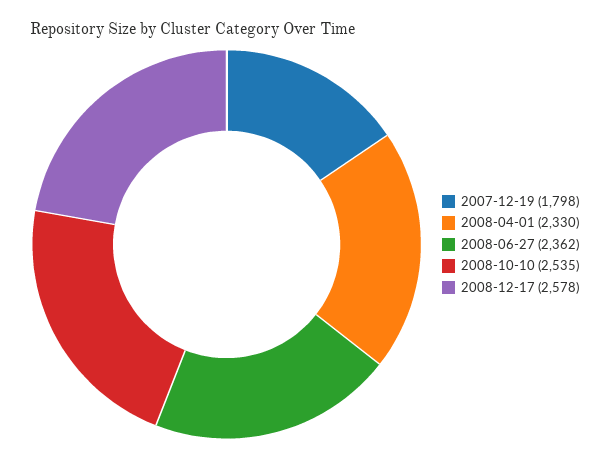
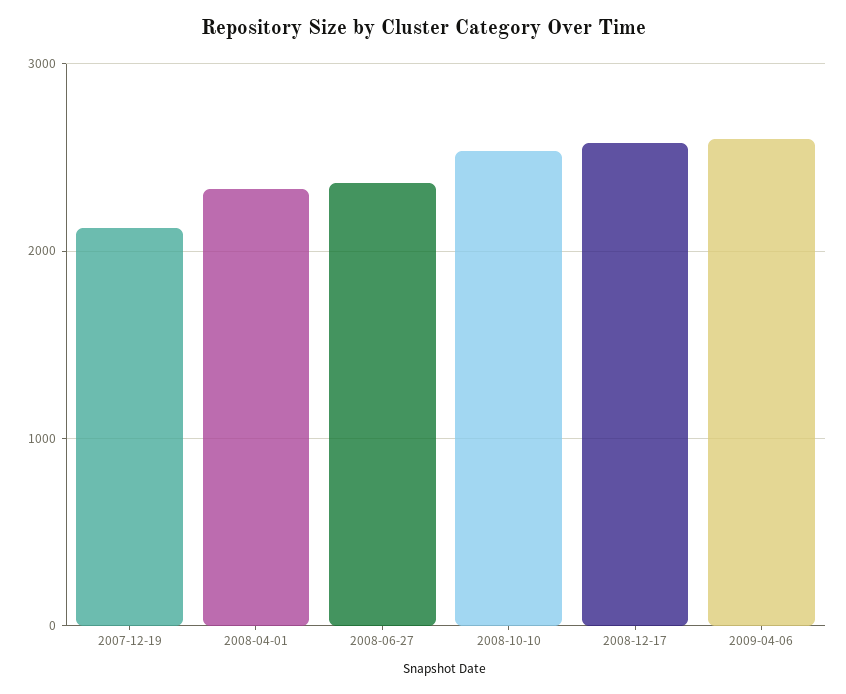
2007-12-19: 1798 -> 2100
2009-04-06: none -> 2600

